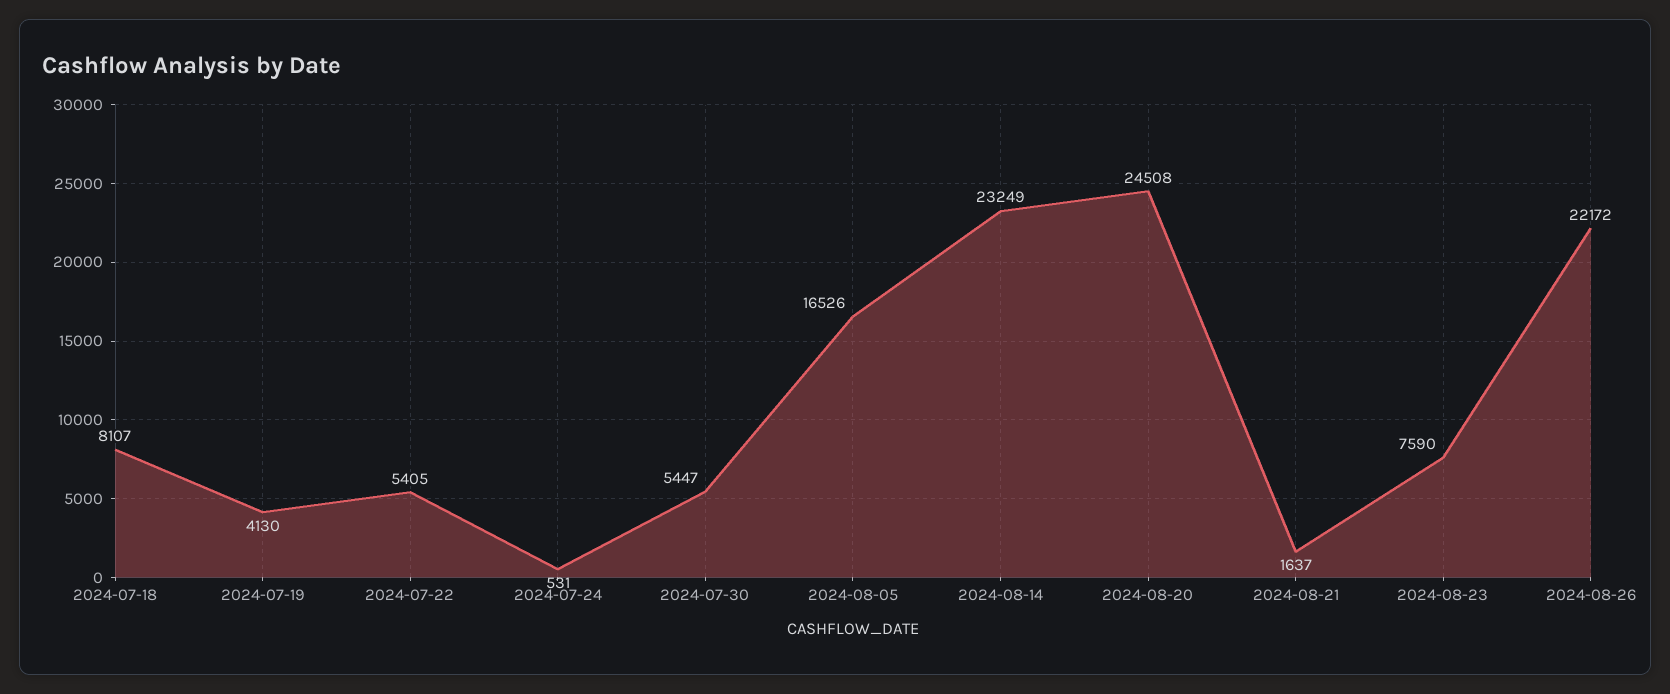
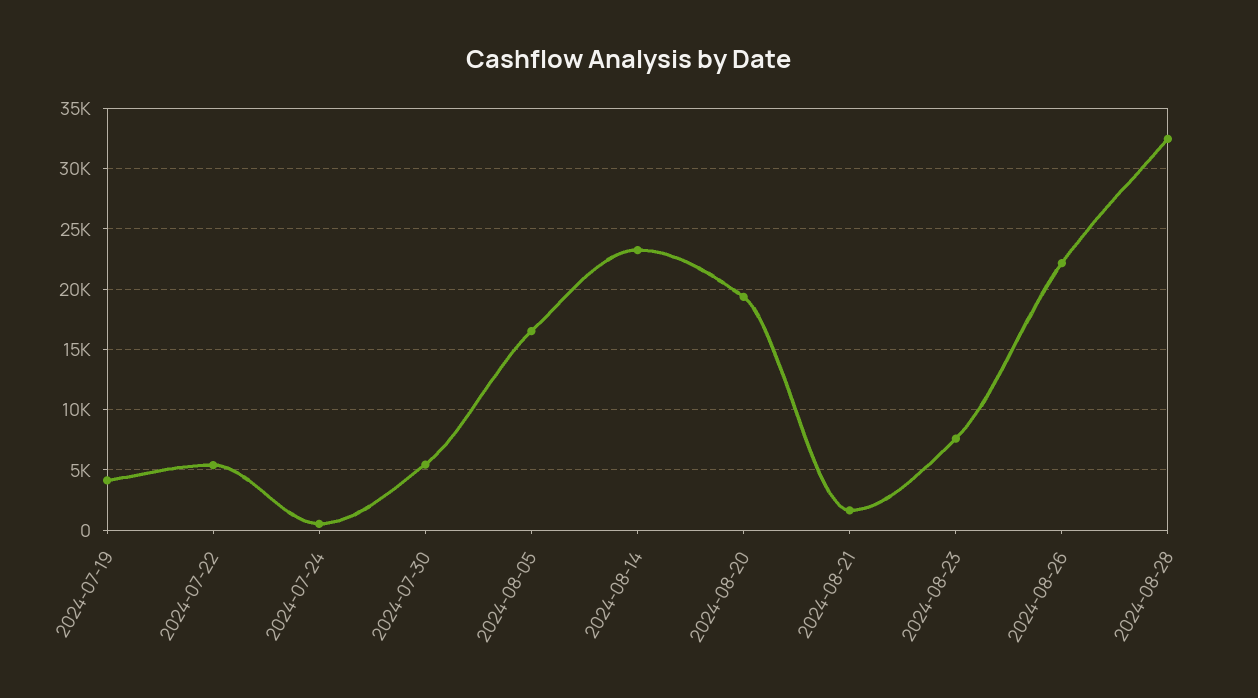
2024-07-18: 8107 -> none
2024-08-20: 24508 -> 19500
2024-08-28: none -> 32500

